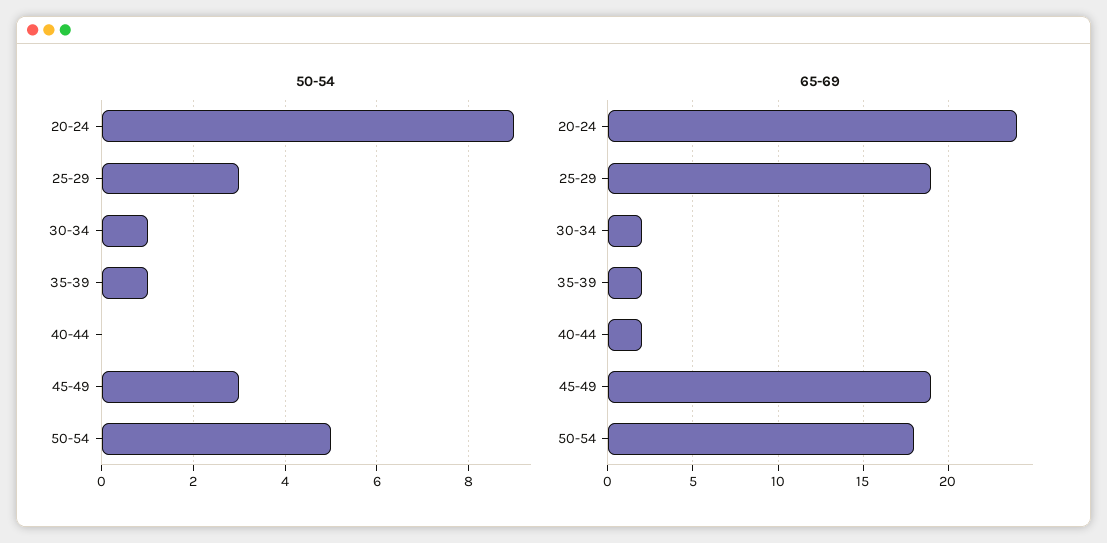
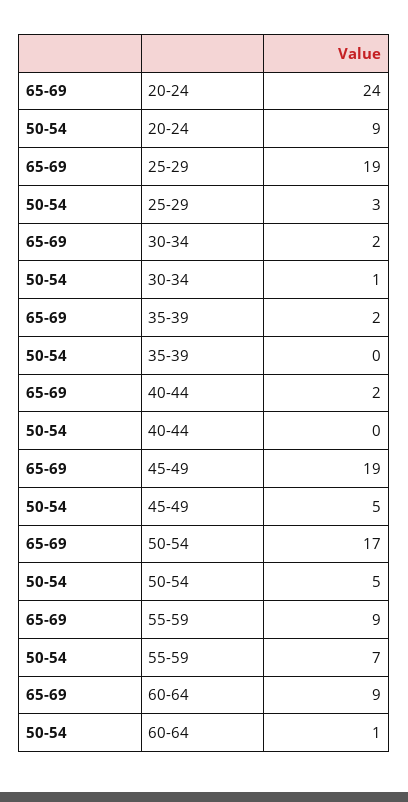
50-54, 35-39: 1 -> 0
50-54, 45-49: 3 -> 5
65-69, 50-54: 18 -> 17
65-69, 55-59: none -> 9
50-54, 55-59: none -> 7
65-69, 60-64: none -> 9
50-54, 60-64: none -> 1

